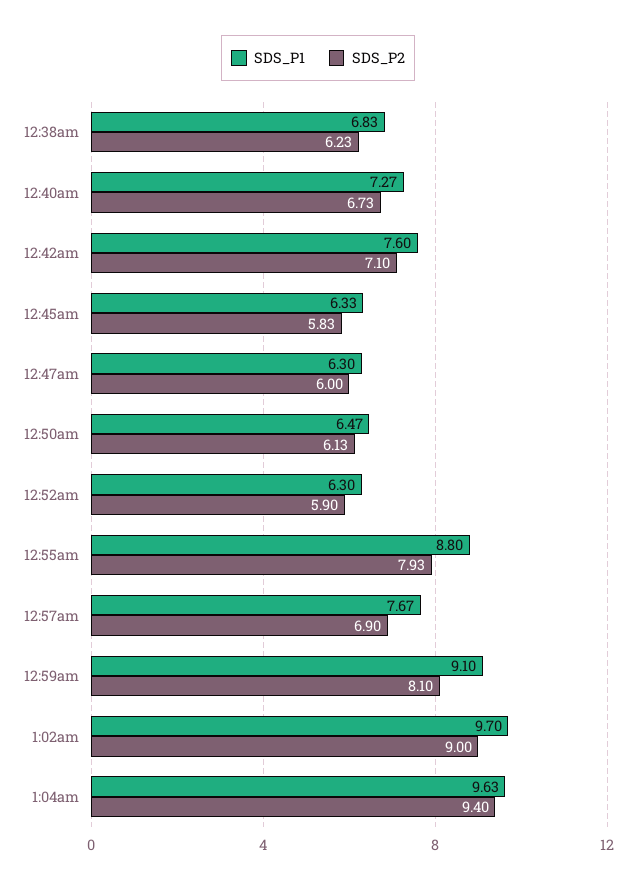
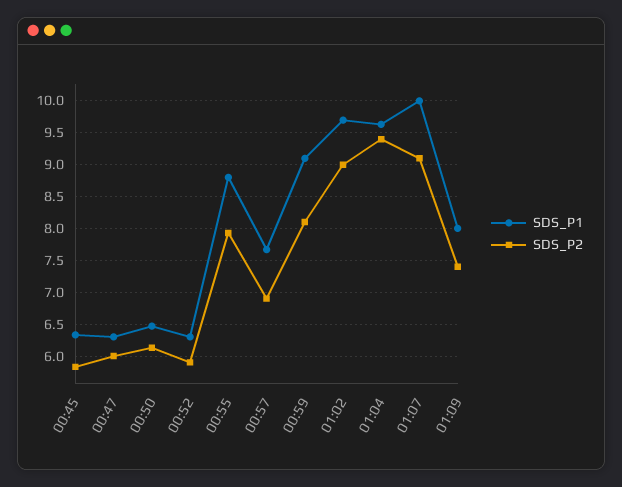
SDS_P1, 12:38am: 6.83 -> none
SDS_P2, 12:38am: 6.23 -> none
SDS_P1, 12:40am: 7.27 -> none
SDS_P2, 12:40am: 6.73 -> none
SDS_P1, 12:42am: 7.6 -> none
SDS_P2, 12:42am: 7.1 -> none
SDS_P1, 01:07: none -> 10
SDS_P2, 01:07: none -> 9.1
SDS_P1, 01:09: none -> 8
SDS_P2, 01:09: none -> 7.4

